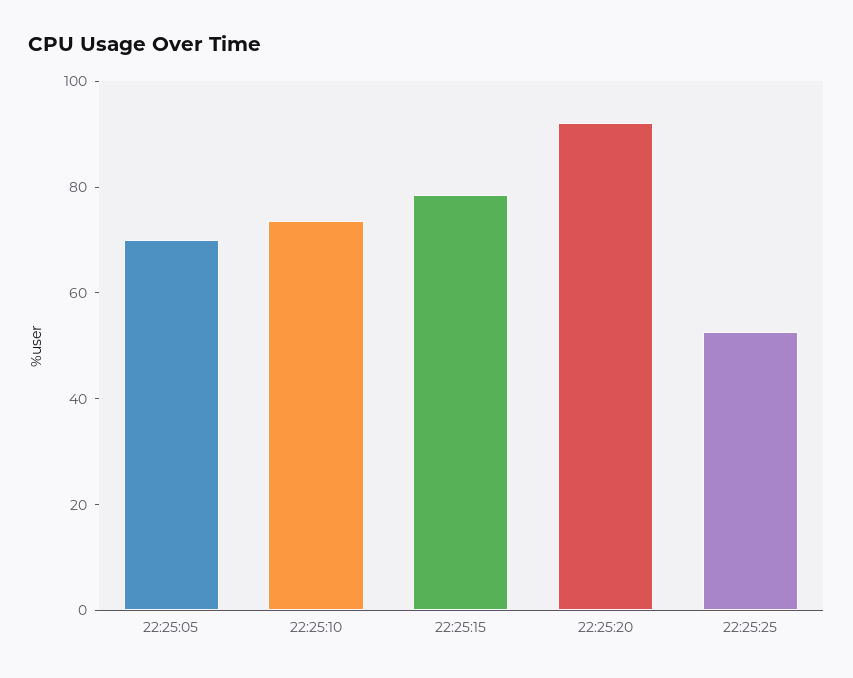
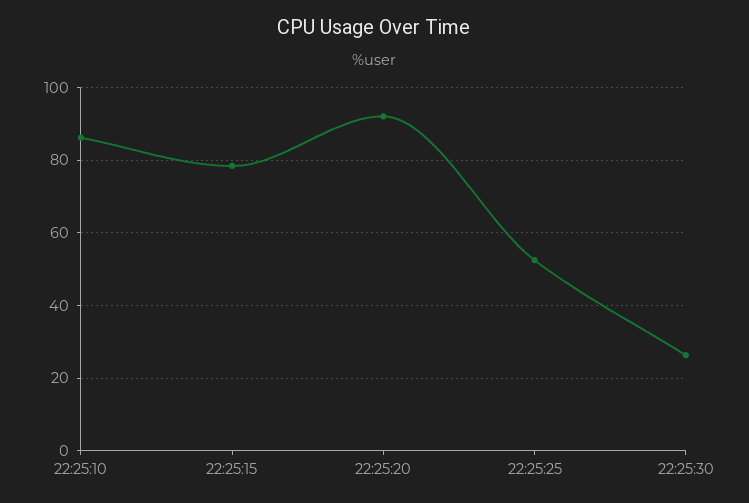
22:25:05: 70 -> none
22:25:10: 75 -> 86
22:25:30: none -> 26

